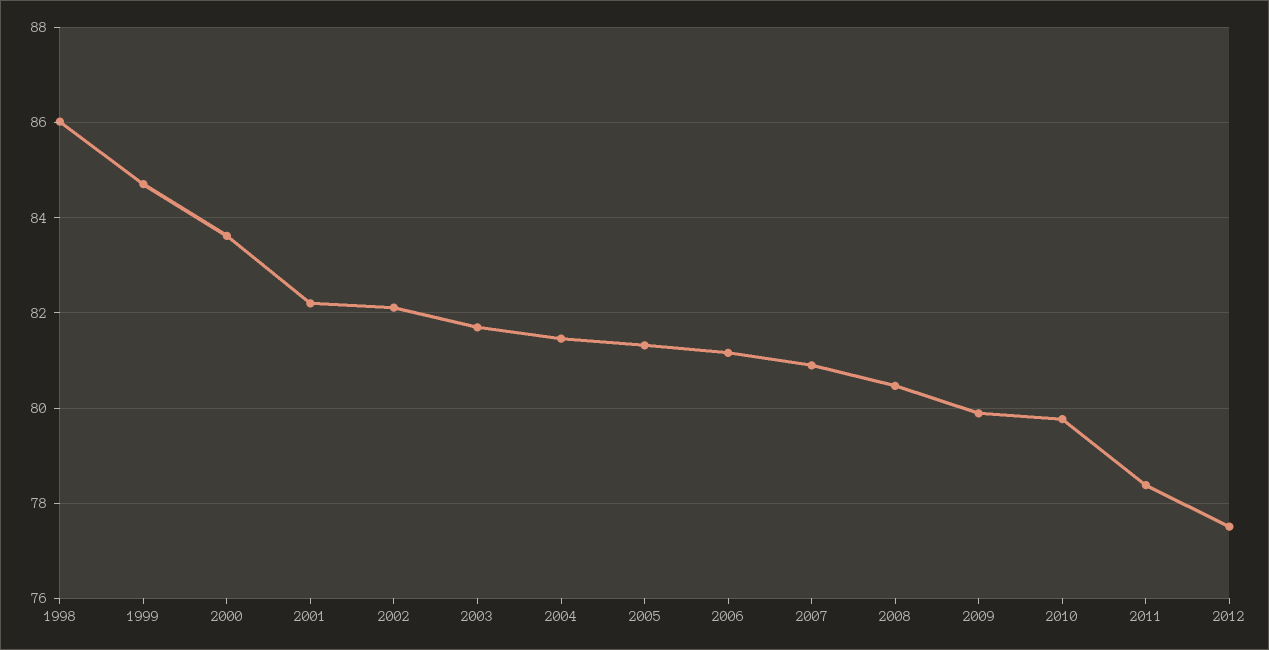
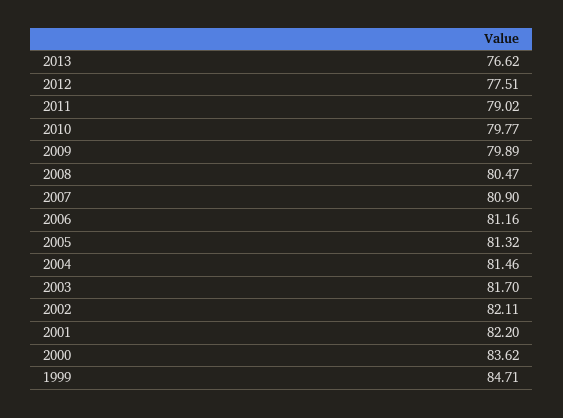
1998: 86 -> none
2011: 78.4 -> 79.02
2013: none -> 76.62

